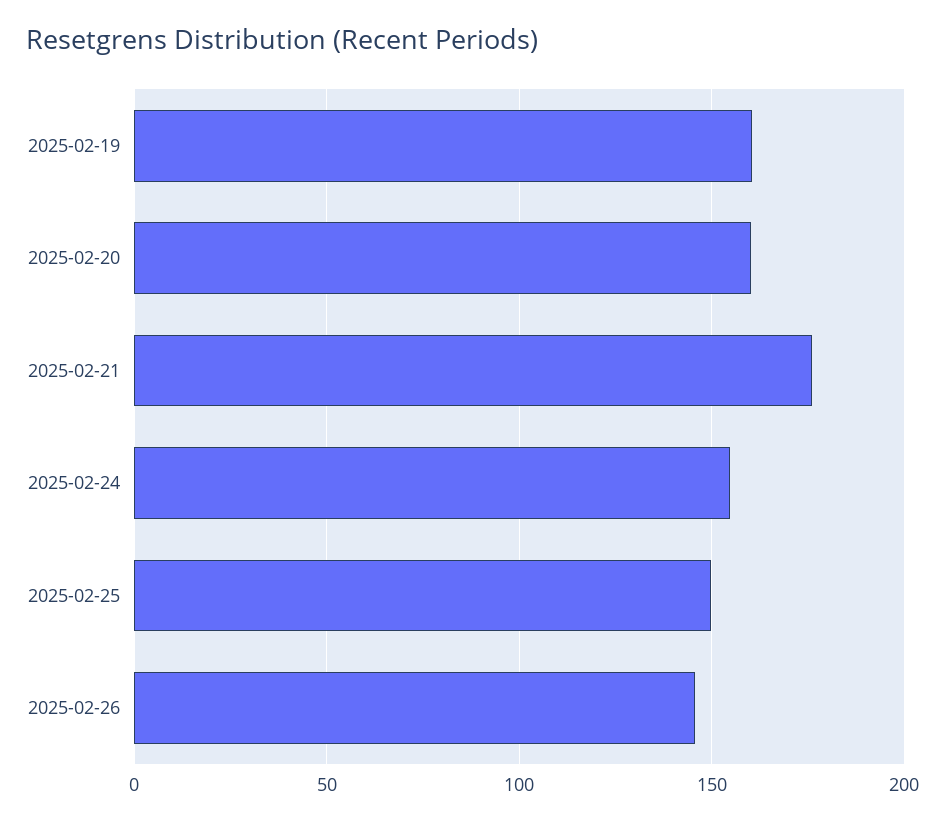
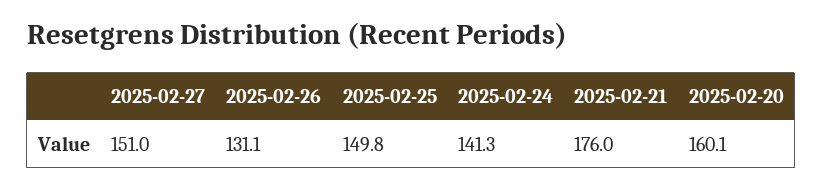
2025-02-19: 160 -> none
2025-02-24: 155 -> 141.3
2025-02-26: 145 -> 131.1
2025-02-27: none -> 151

